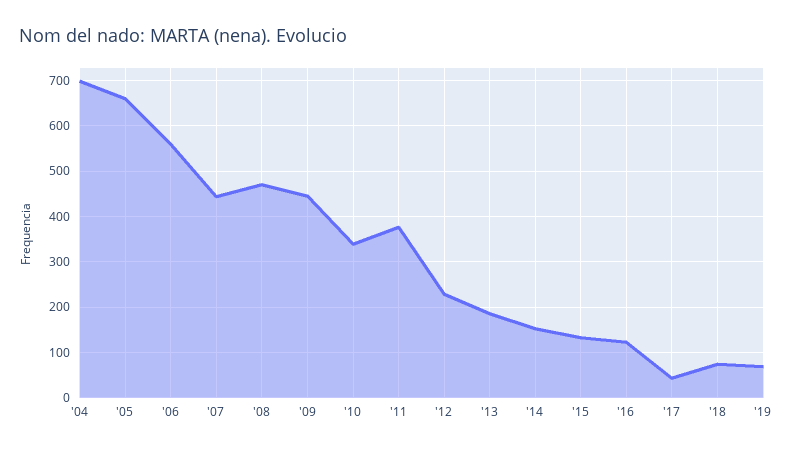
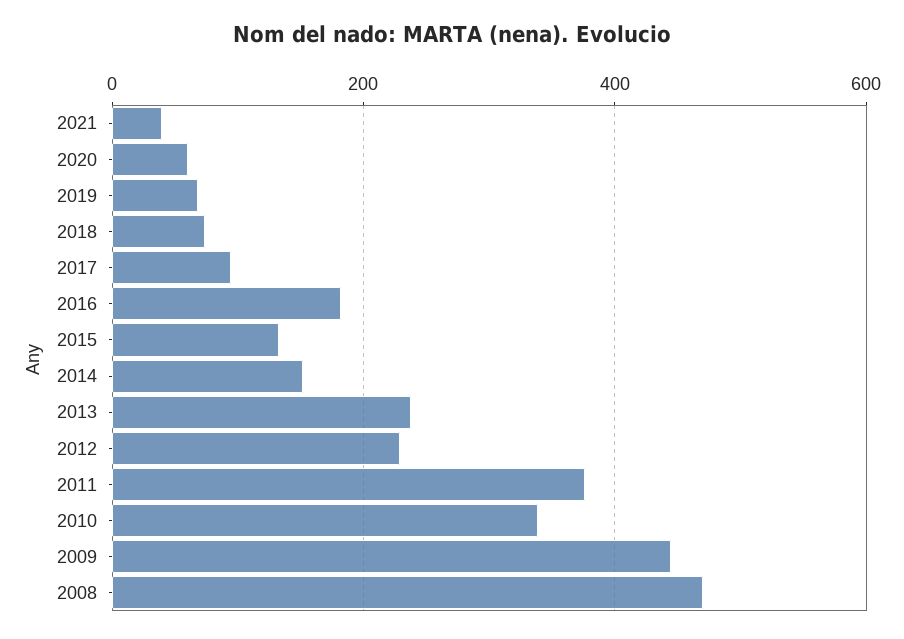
'04: 700 -> none
'05: 660 -> none
'06: 560 -> none
'07: 440 -> none
'13: 180 -> 240
'16: 120 -> 180
'17: 40 -> 100
2021: none -> 40
2020: none -> 60

